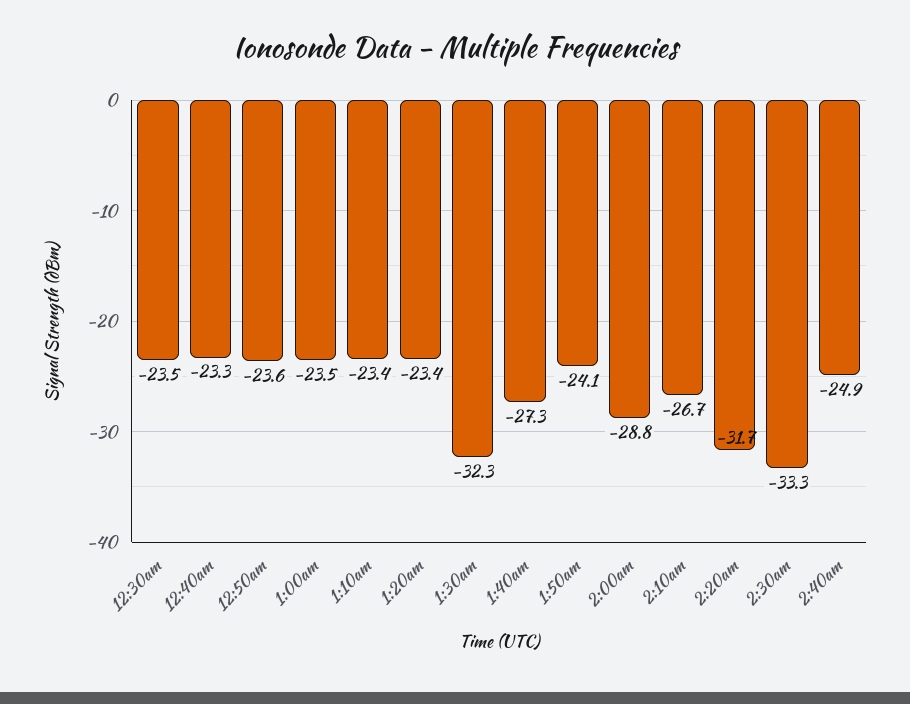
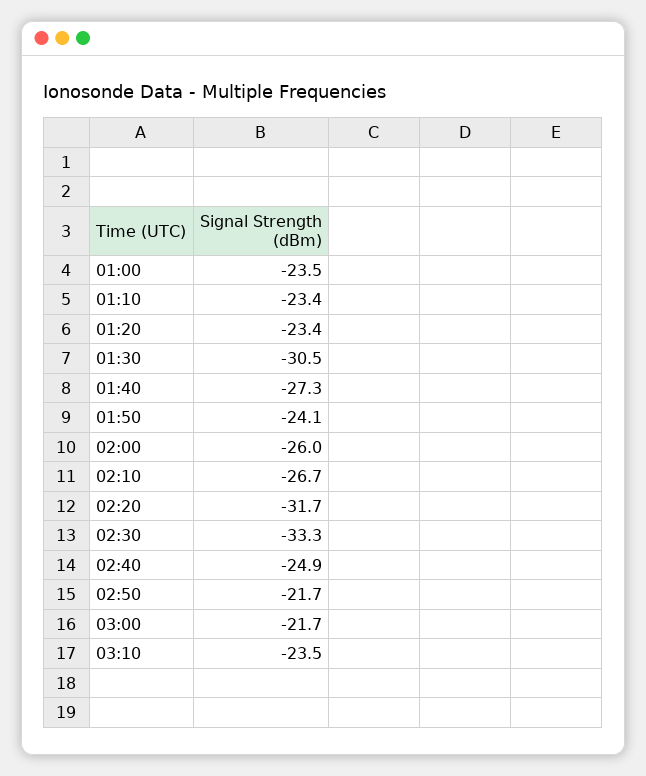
12:30am: -23.5 -> none
12:40am: -23.3 -> none
12:50am: -23.6 -> none
1:30am: -32.3 -> -30.5
2:00am: -28.8 -> -26
02:50: none -> -21.7
03:00: none -> -21.7
03:10: none -> -23.5

